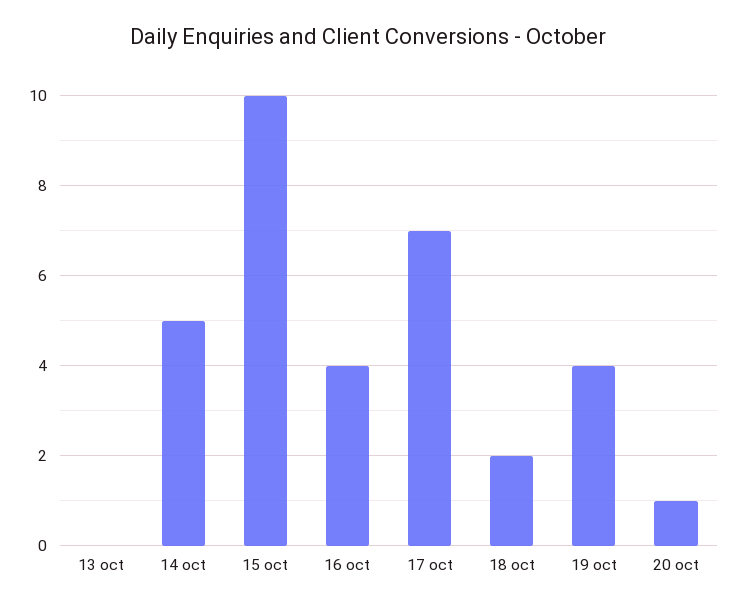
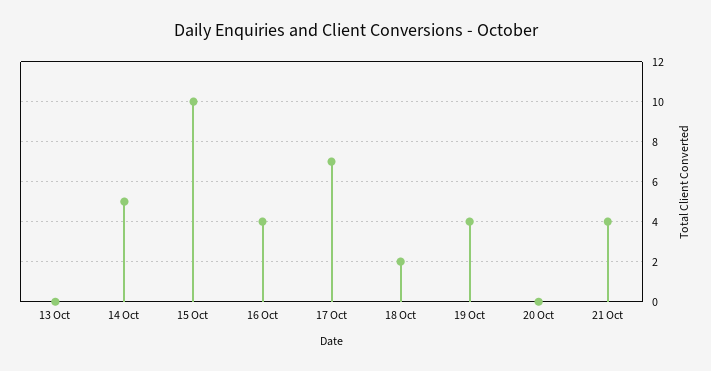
20 oct: 1 -> 0
21 Oct: none -> 4

